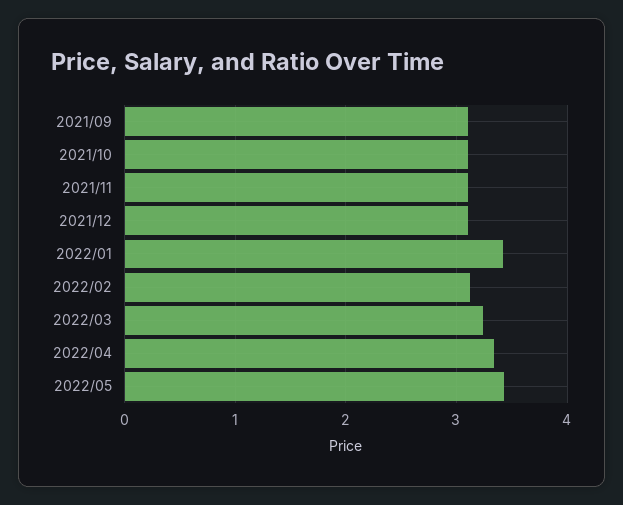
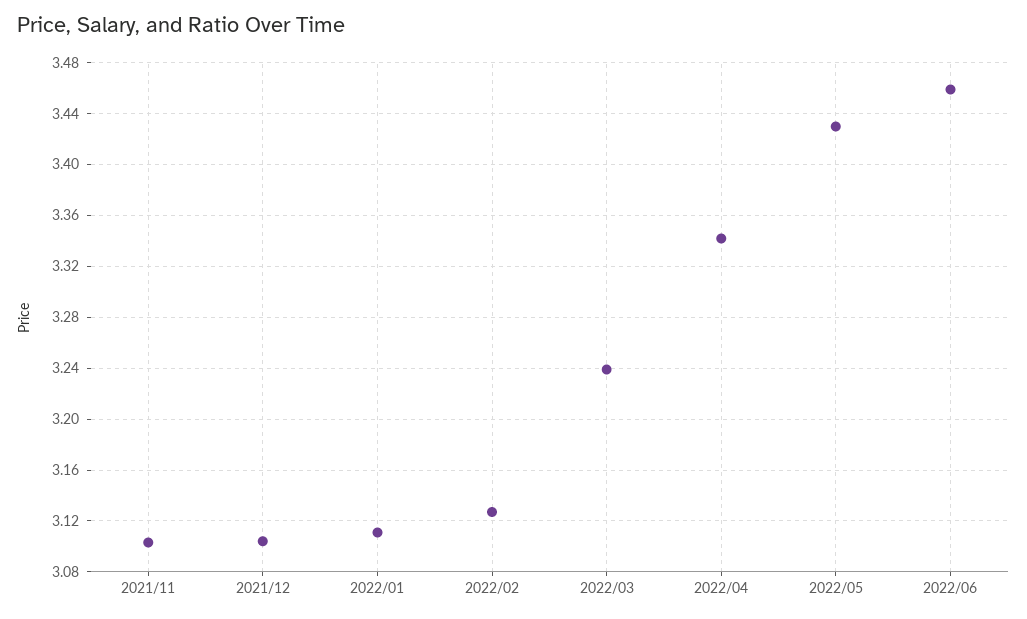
2021/09: 3.1 -> none
2021/10: 3.1 -> none
2022/01: 3.4 -> 3.11
2022/06: none -> 3.46

